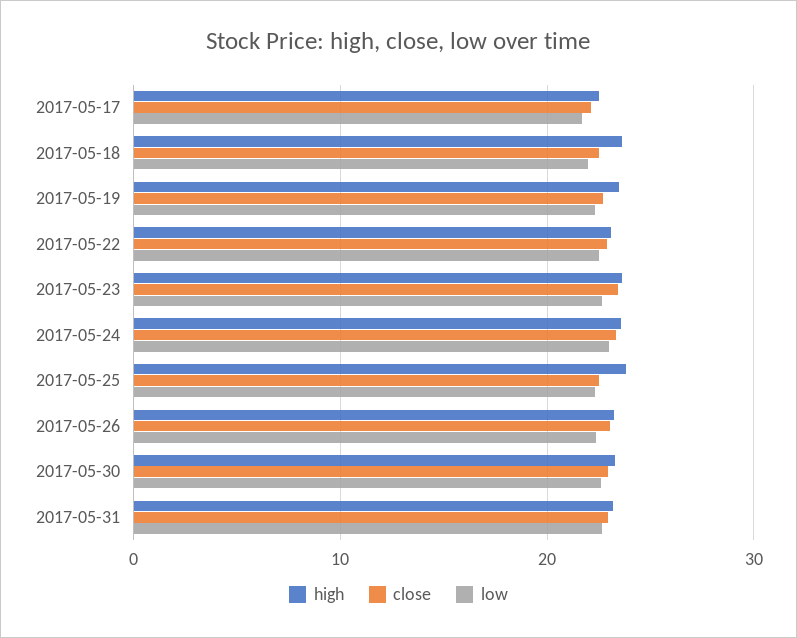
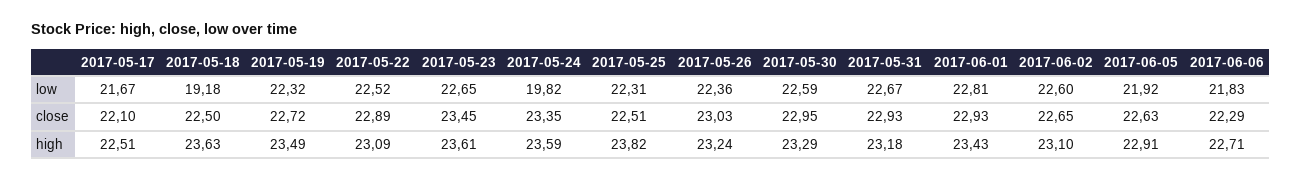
low, 2017-05-18: 22 -> 19.18
low, 2017-05-24: 23 -> 19.82
low, 2017-06-01: none -> 22.81
low, 2017-06-02: none -> 22.6
low, 2017-06-05: none -> 21.92
low, 2017-06-06: none -> 21.83
close, 2017-06-01: none -> 22.93
close, 2017-06-02: none -> 22.65
close, 2017-06-05: none -> 22.63
close, 2017-06-06: none -> 22.29
high, 2017-06-01: none -> 23.43
high, 2017-06-02: none -> 23.1
high, 2017-06-05: none -> 22.91
high, 2017-06-06: none -> 22.71

